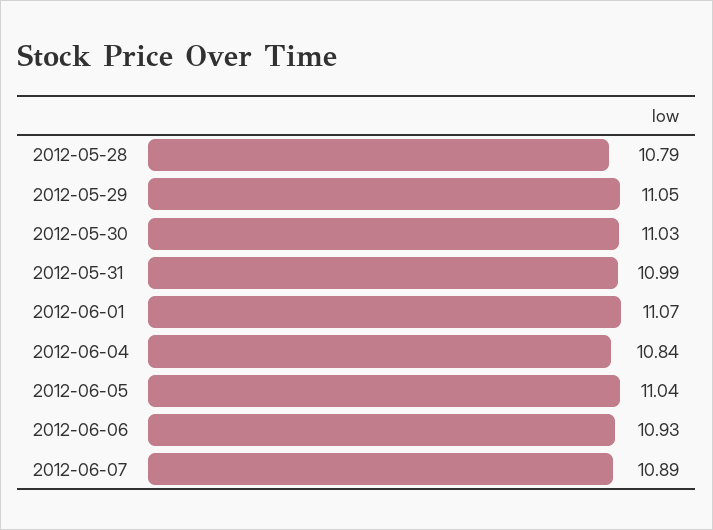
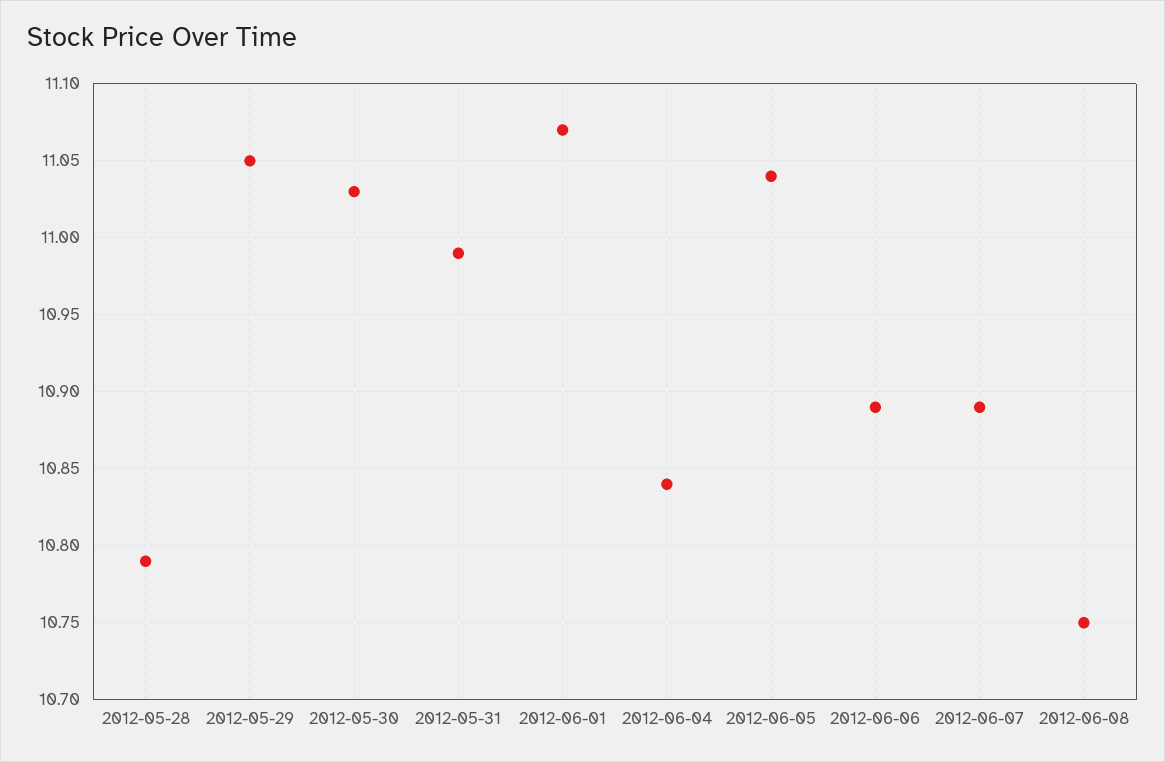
2012-06-06: 10.93 -> 10.89
2012-06-08: none -> 10.75

